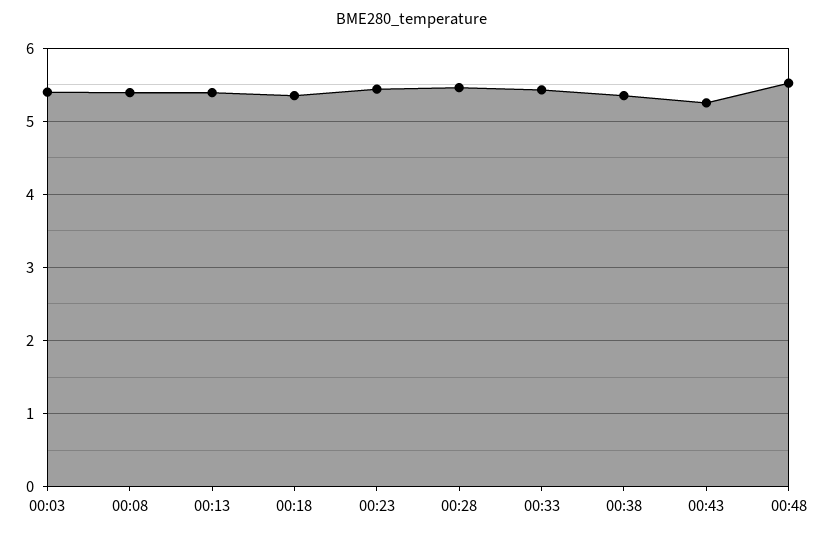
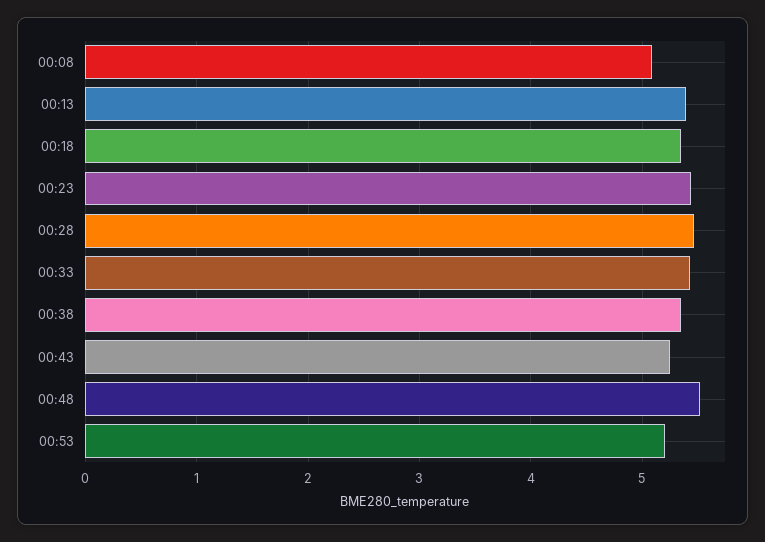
00:03: 5.4 -> none
00:08: 5.4 -> 5.1
00:53: none -> 5.2

